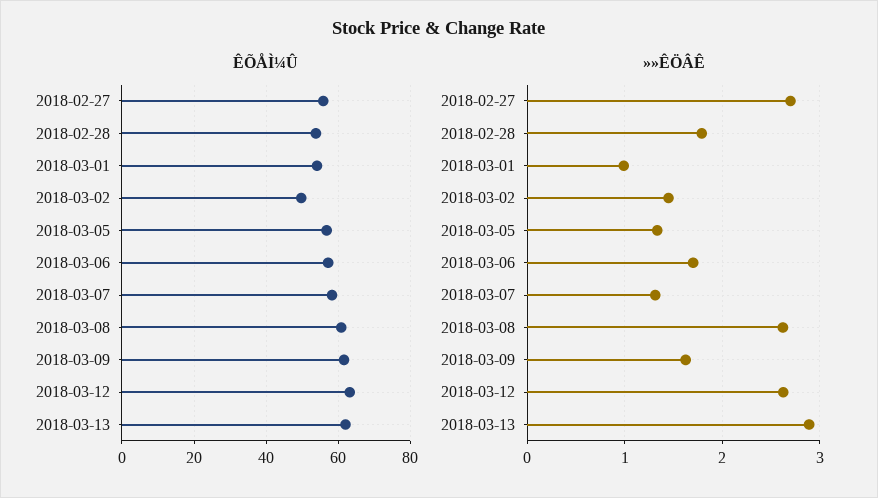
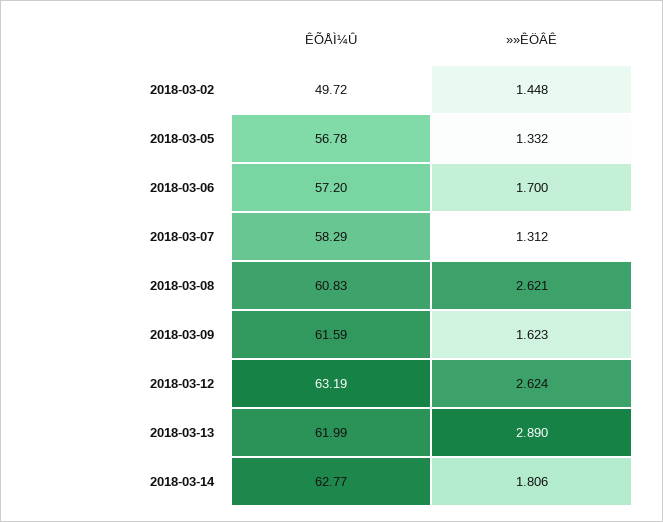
ÊÕÅÌ¼Û, 2018-02-27: 56 -> none
ÊÕÅÌ¼Û, 2018-02-28: 54 -> none
ÊÕÅÌ¼Û, 2018-03-01: 54 -> none
»»ÊÖÂÊ, 2018-02-27: 2.7 -> none
»»ÊÖÂÊ, 2018-02-28: 1.8 -> none
»»ÊÖÂÊ, 2018-03-01: 1 -> none
ÊÕÅÌ¼Û, 2018-03-14: none -> 62.77
»»ÊÖÂÊ, 2018-03-14: none -> 1.806

